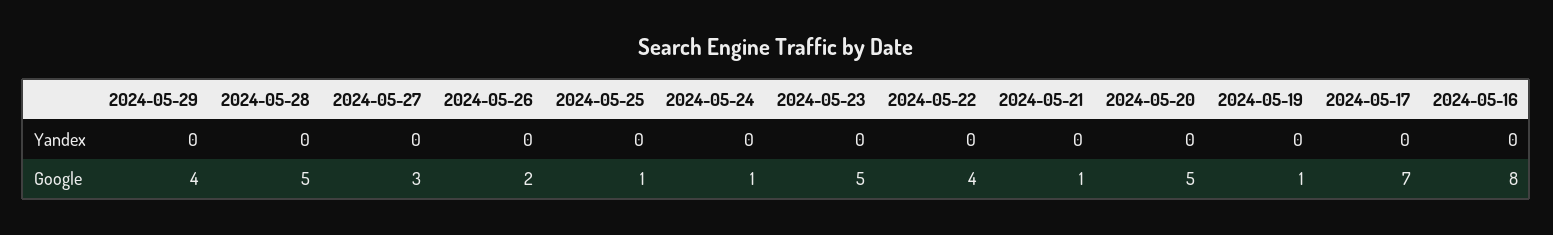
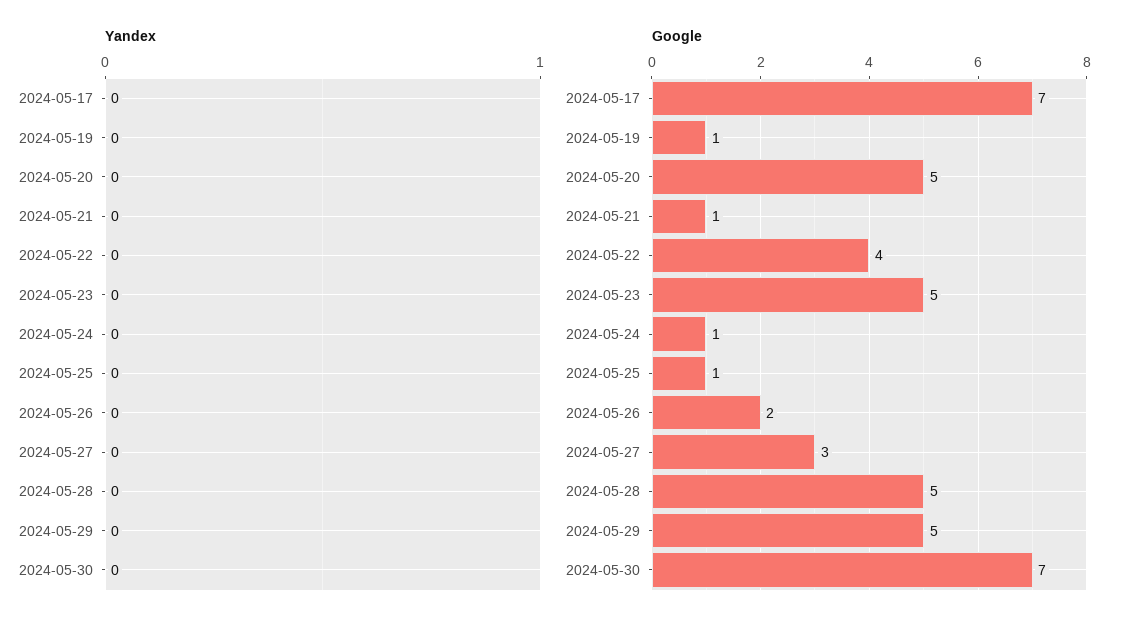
Yandex, 2024-05-16: 0 -> none
Google, 2024-05-29: 4 -> 5
Google, 2024-05-16: 8 -> none
Yandex, 2024-05-30: none -> 0
Google, 2024-05-30: none -> 7

